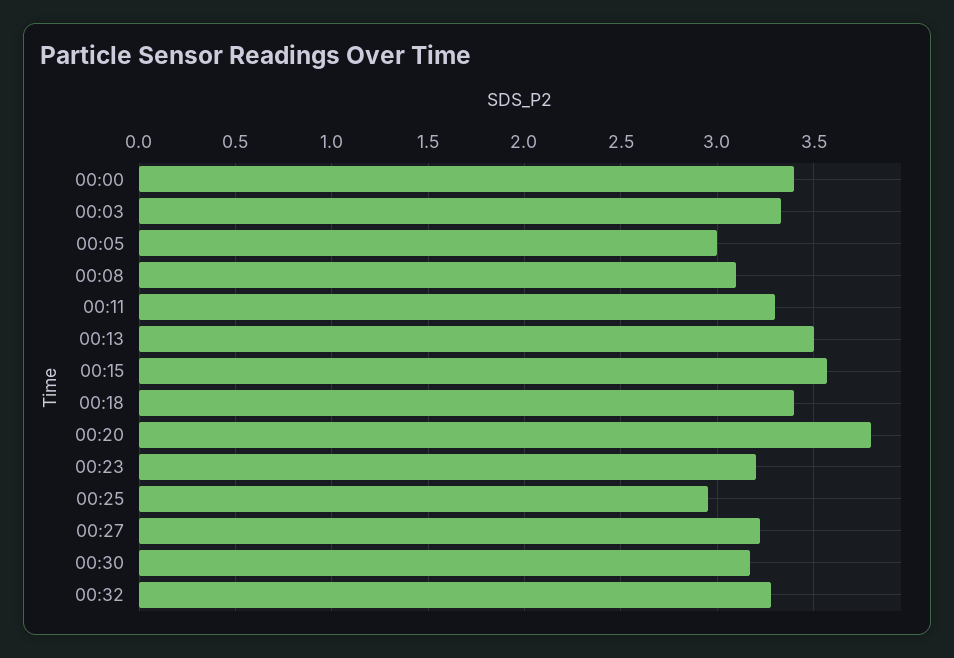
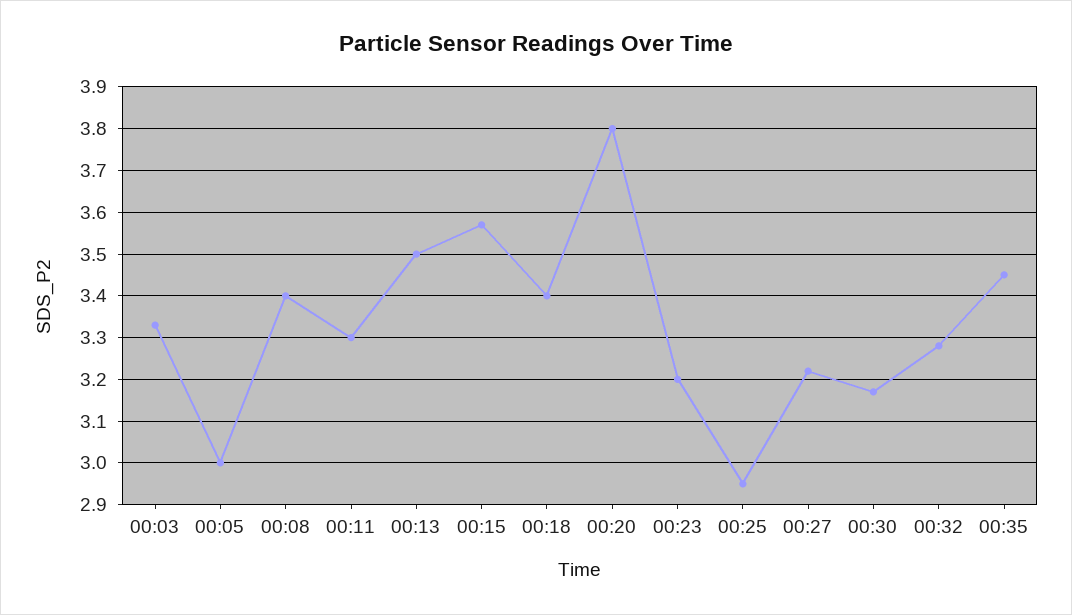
00:00: 3.4 -> none
00:08: 3.1 -> 3.4
00:35: none -> 3.45

